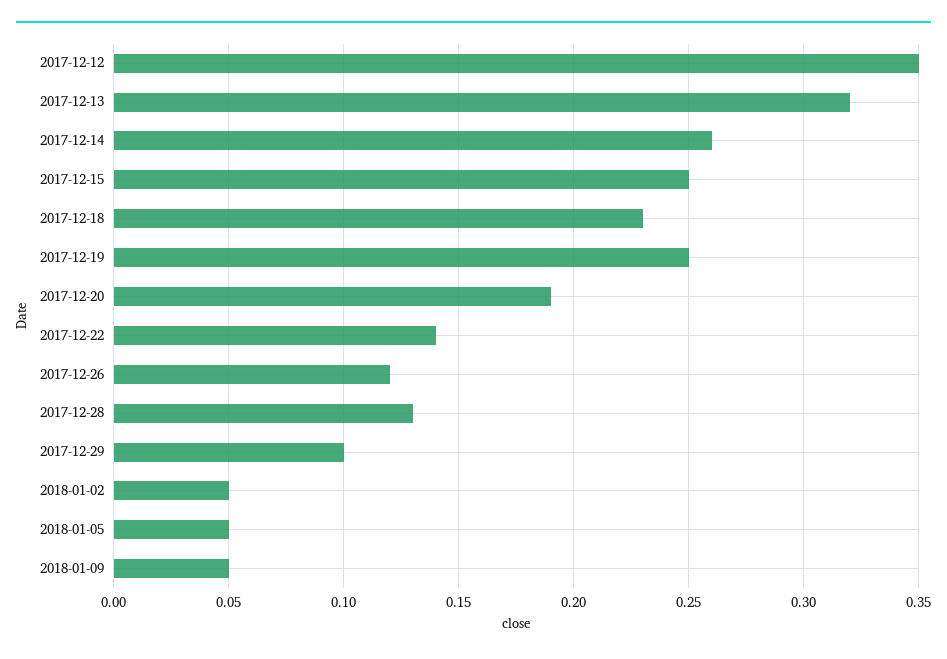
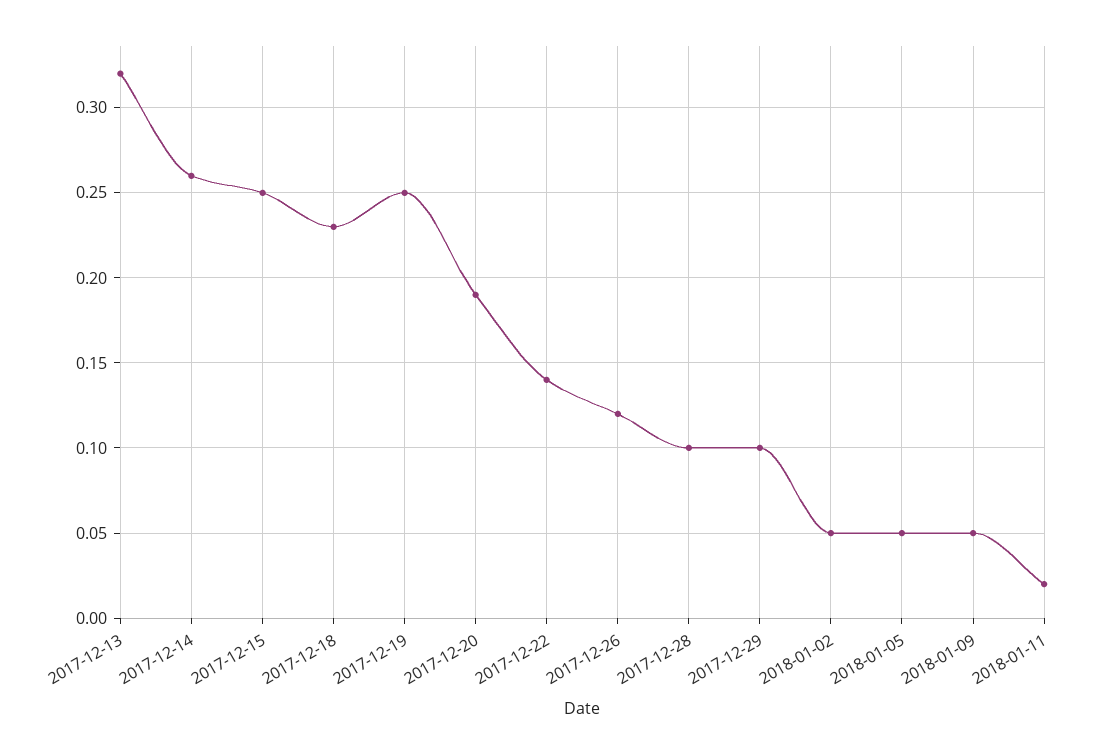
2017-12-12: 0.35 -> none
2017-12-28: 0.13 -> 0.1
2018-01-11: none -> 0.02

